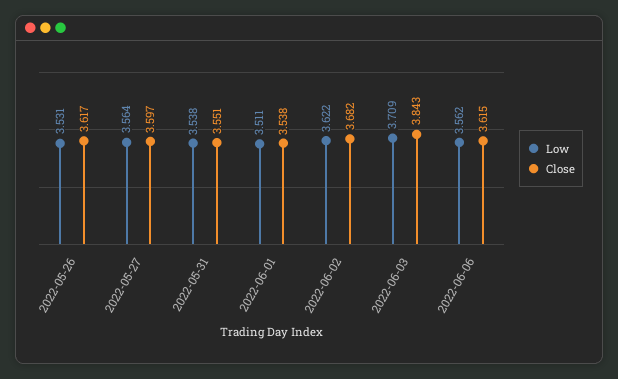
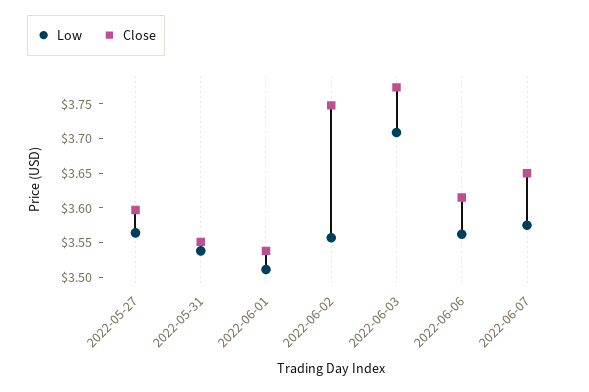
Low, 2022-05-26: 3.531 -> none
Close, 2022-05-26: 3.617 -> none
Low, 2022-06-02: 3.622 -> 3.55
Close, 2022-06-02: 3.682 -> 3.75
Close, 2022-06-03: 3.843 -> 3.775
Low, 2022-06-07: none -> 3.575
Close, 2022-06-07: none -> 3.65

